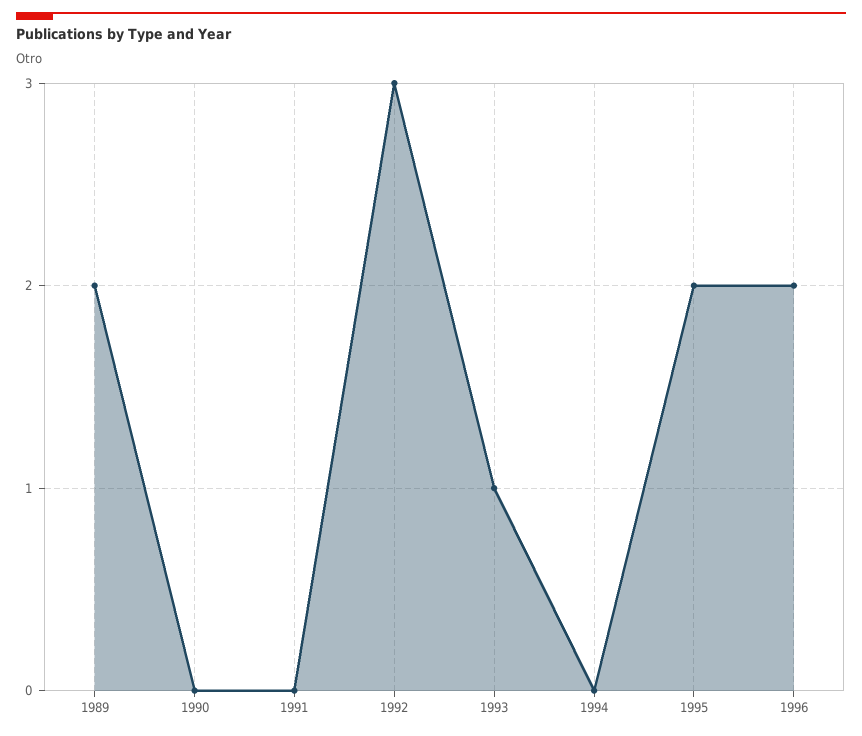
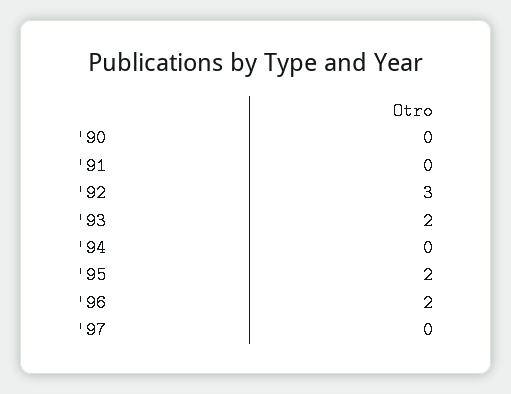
1989: 2 -> none
1993: 1 -> 2
'97: none -> 0

